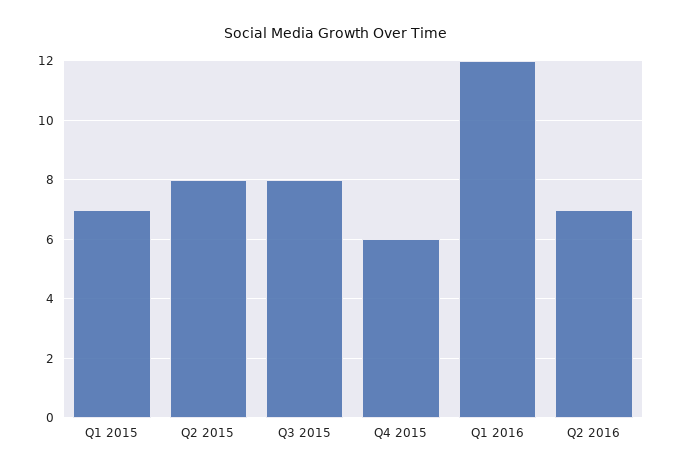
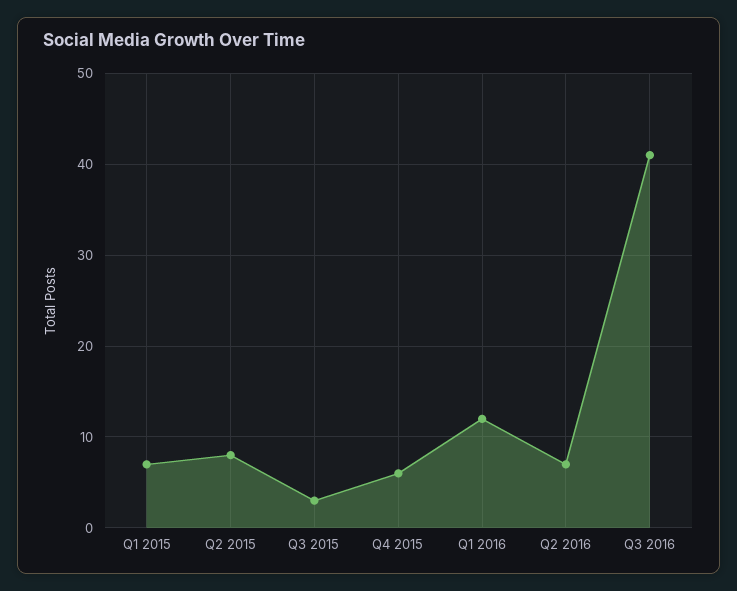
Q3 2015: 8 -> 3
Q3 2016: none -> 41

